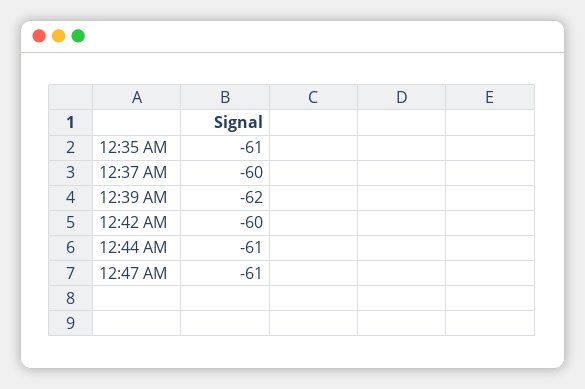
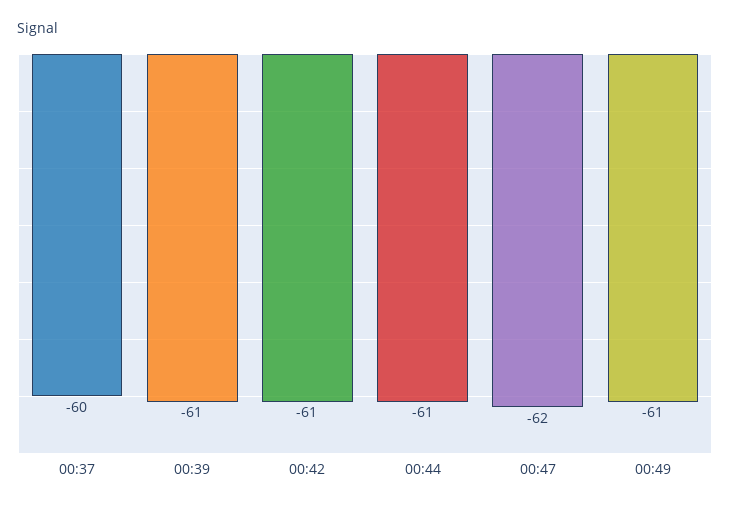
12:35 AM: -61 -> none
12:39 AM: -62 -> -61
12:42 AM: -60 -> -61
12:47 AM: -61 -> -62
00:49: none -> -61

